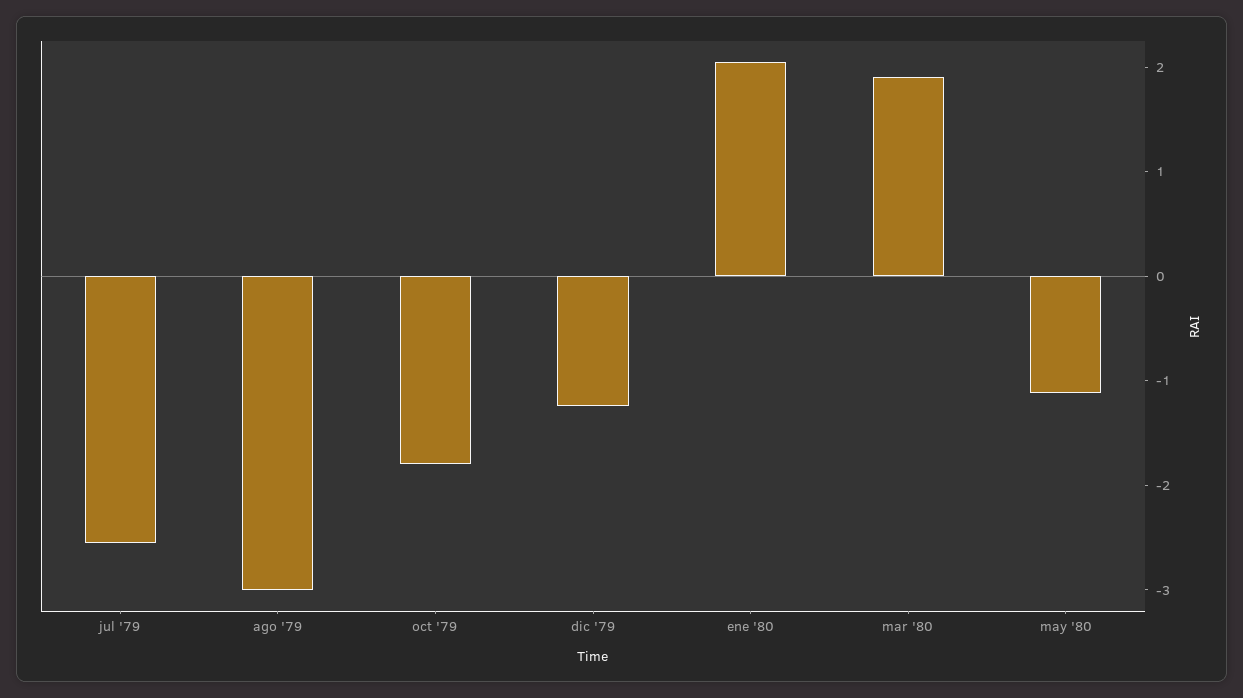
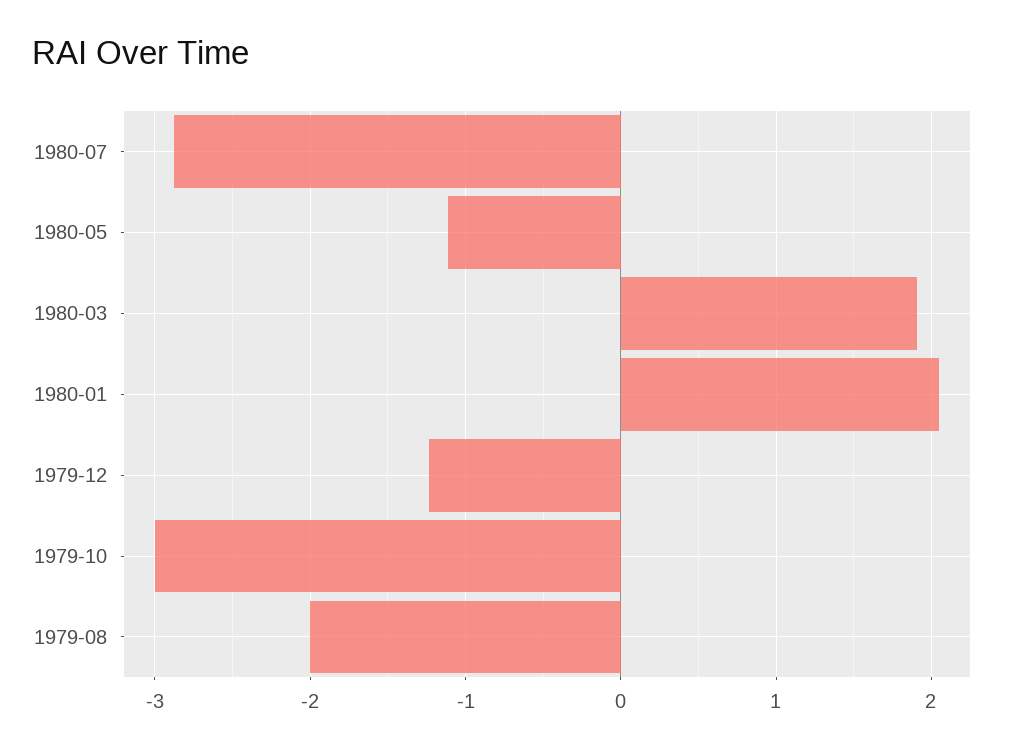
jul '79: -2.6 -> none
ago '79: -3 -> -2
oct '79: -1.8 -> -3
1980-07: none -> -2.9

